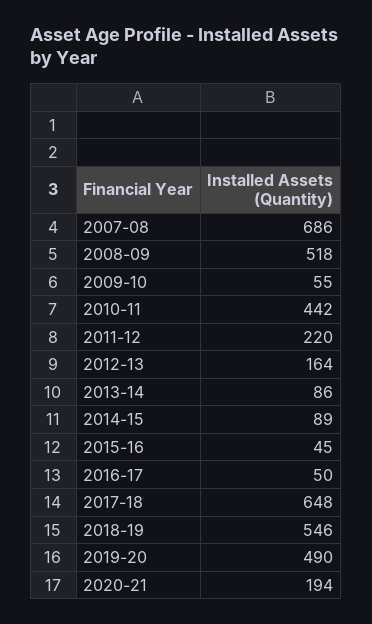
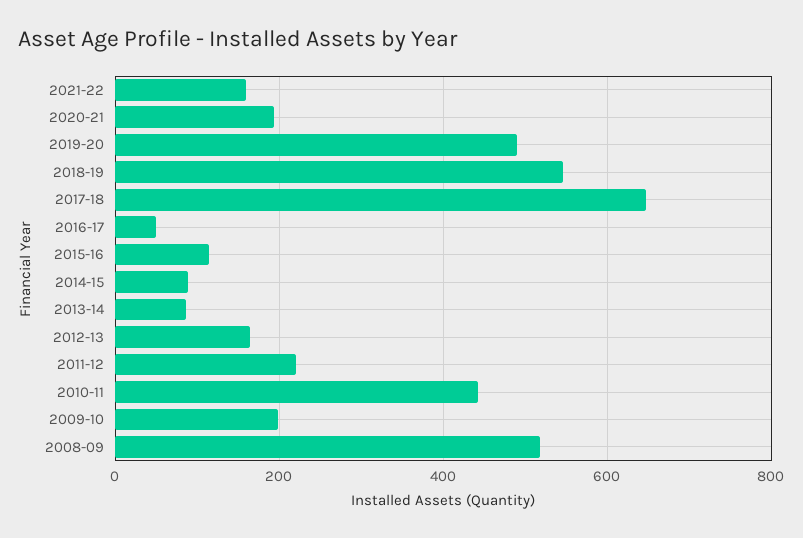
2007-08: 686 -> none
2009-10: 55 -> 200
2015-16: 45 -> 120
2021-22: none -> 160

